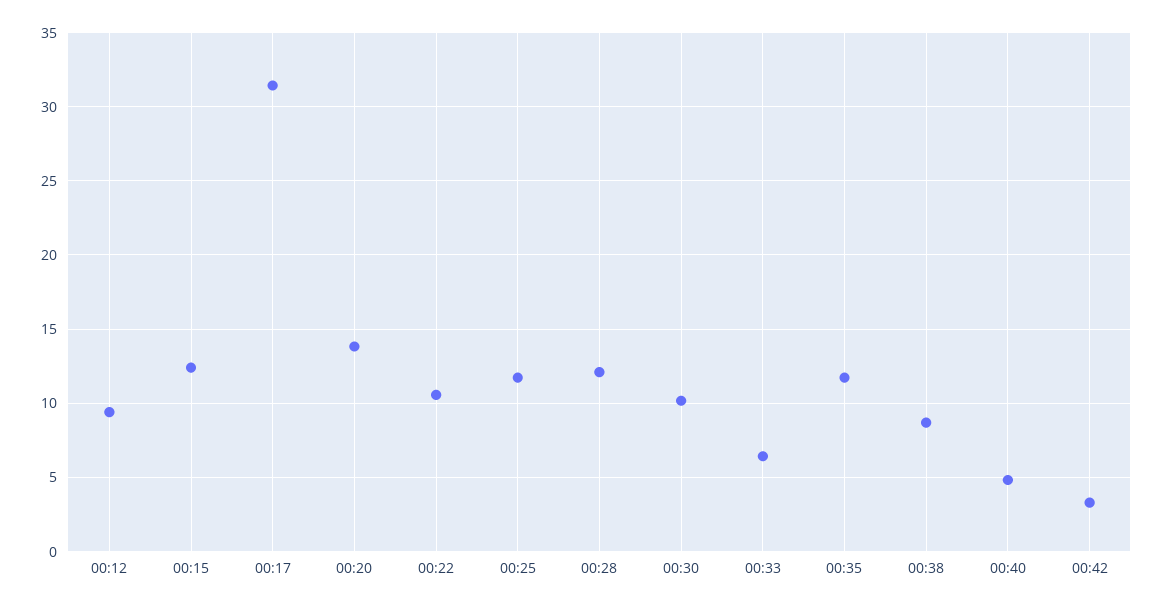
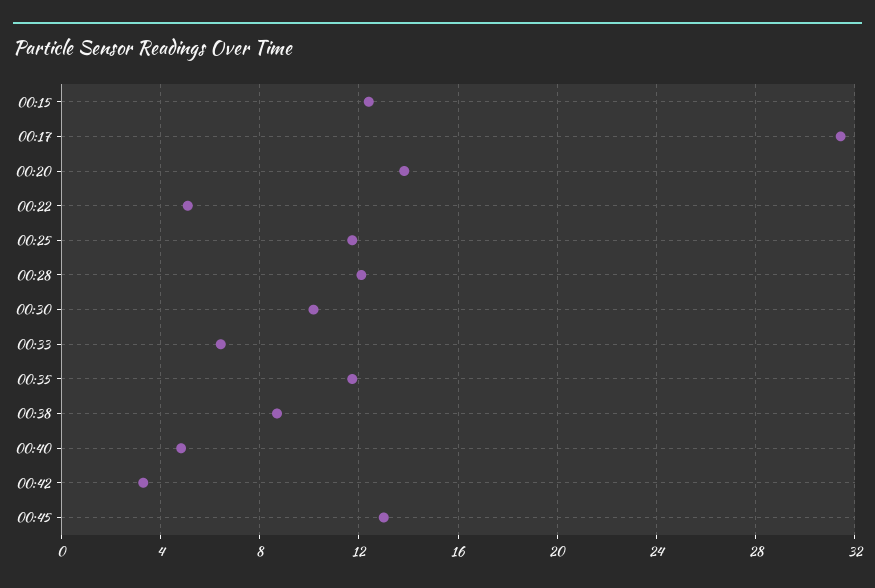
00:12: 9.5 -> none
00:22: 10.5 -> 5
00:45: none -> 13

